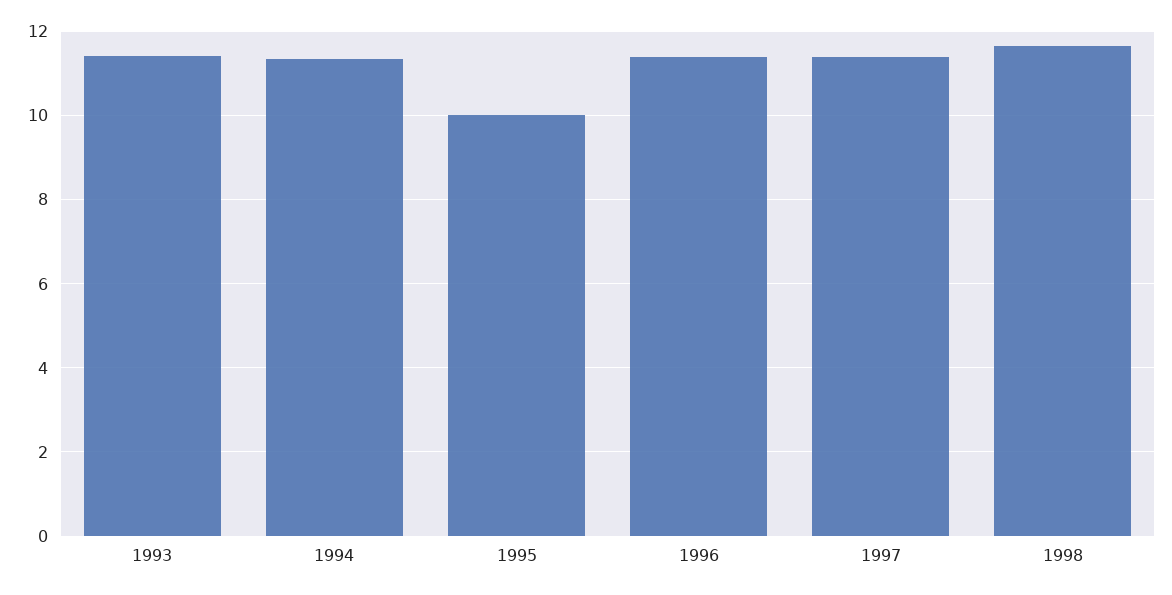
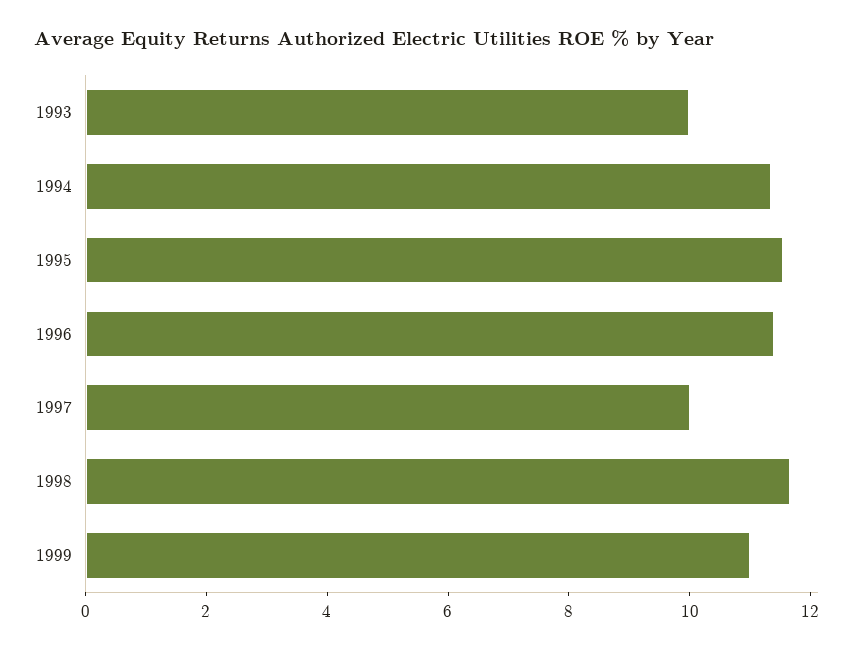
1993: 11.4 -> 10
1995: 10 -> 11.5
1997: 11.4 -> 10
1999: none -> 11

